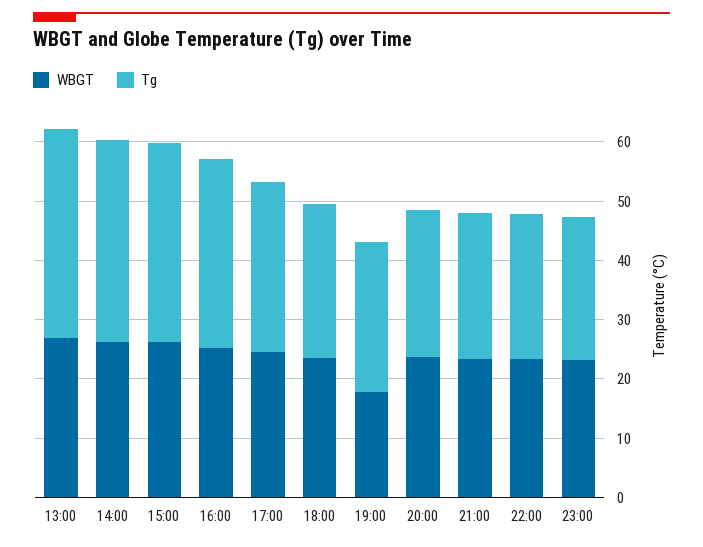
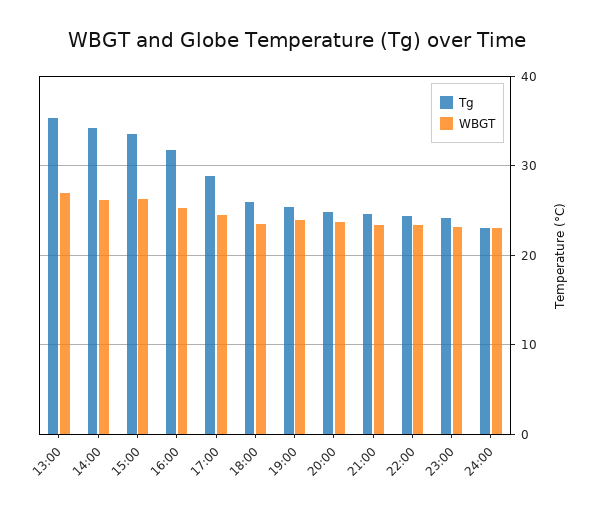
WBGT, 19:00: 18 -> 24
Tg, 24:00: none -> 23
WBGT, 24:00: none -> 23

